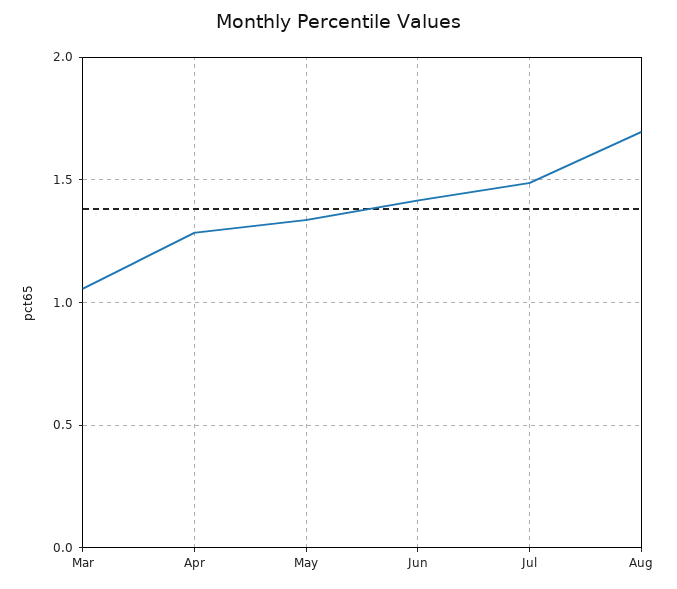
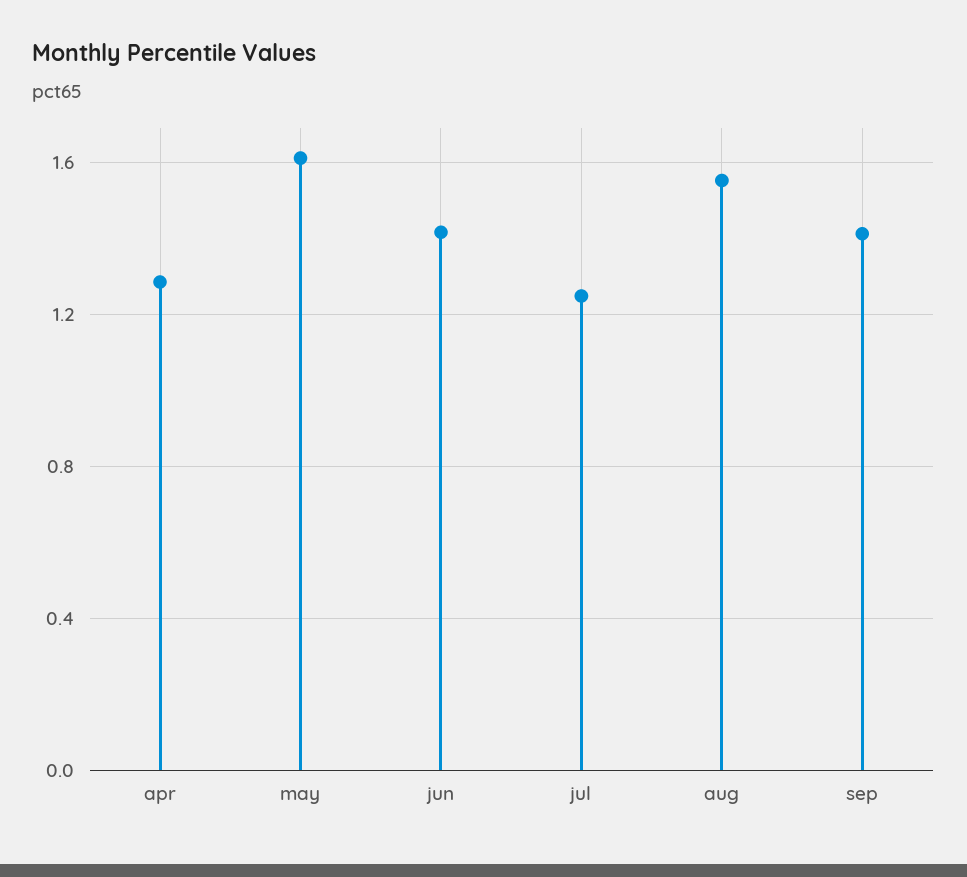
Mar: 1.05 -> none
May: 1.35 -> 1.6
Jul: 1.5 -> 1.25
Aug: 1.7 -> 1.55
sep: none -> 1.4

